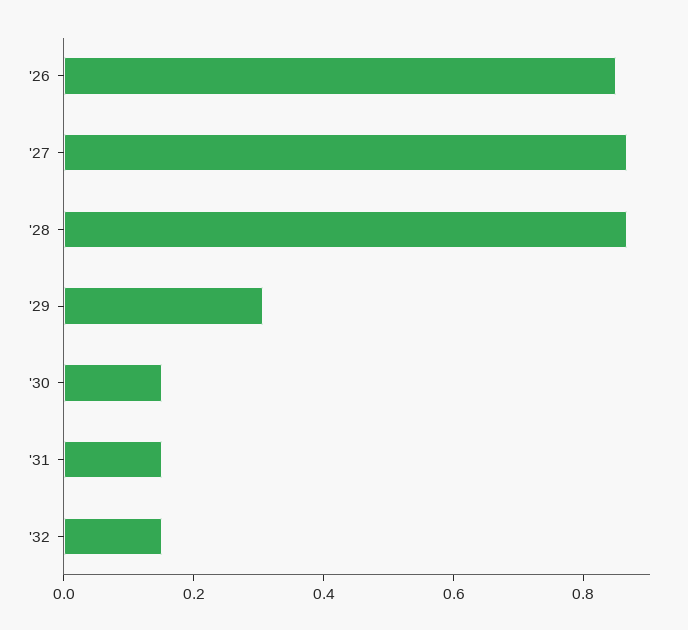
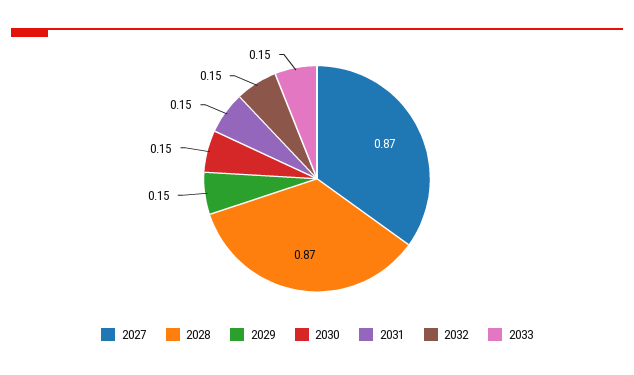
'26: 0.85 -> none
'29: 0.3 -> 0.15
2033: none -> 0.15

